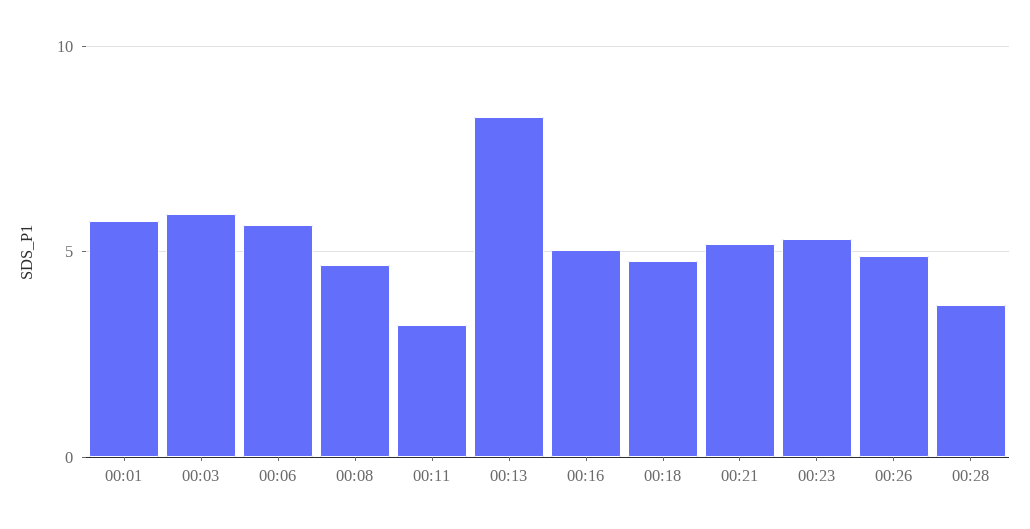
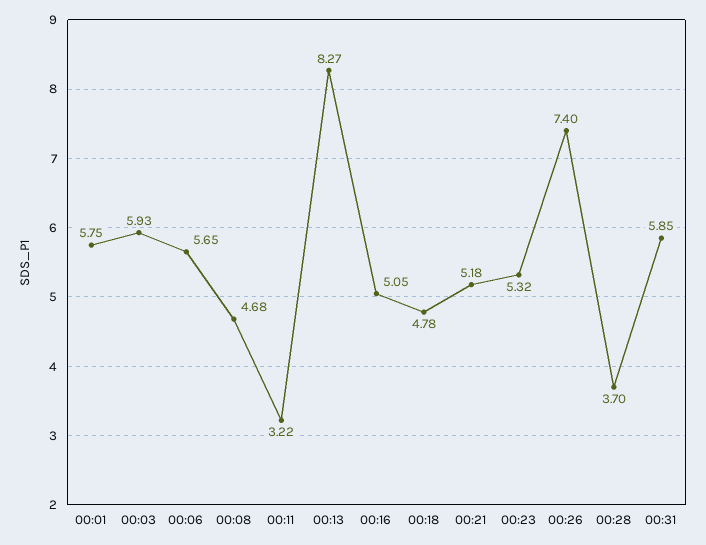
00:26: 5 -> 7.4
00:31: none -> 5.85

